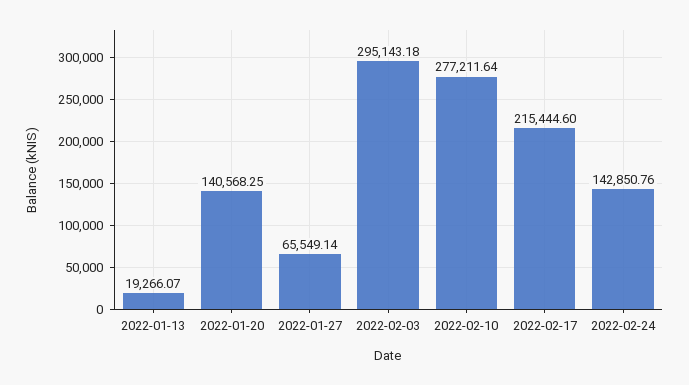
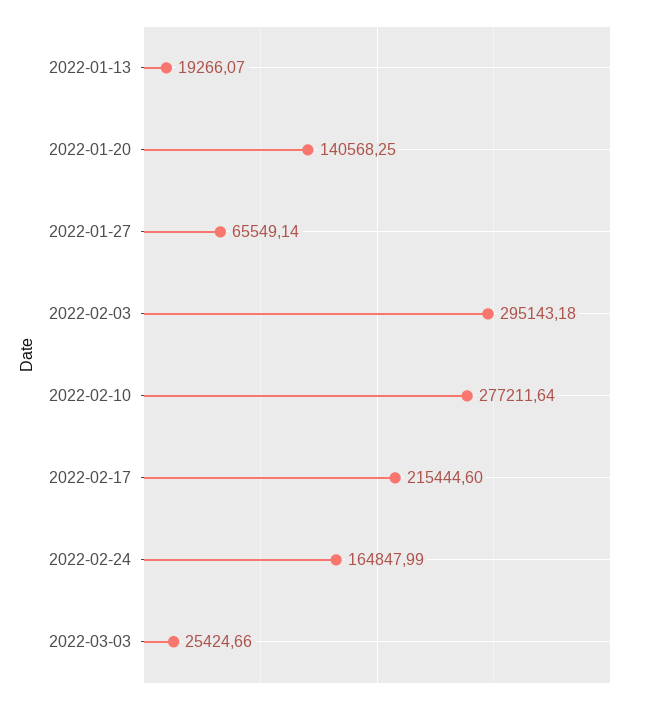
2022-02-24: 142850.76 -> 164847.99
2022-03-03: none -> 25424.66

